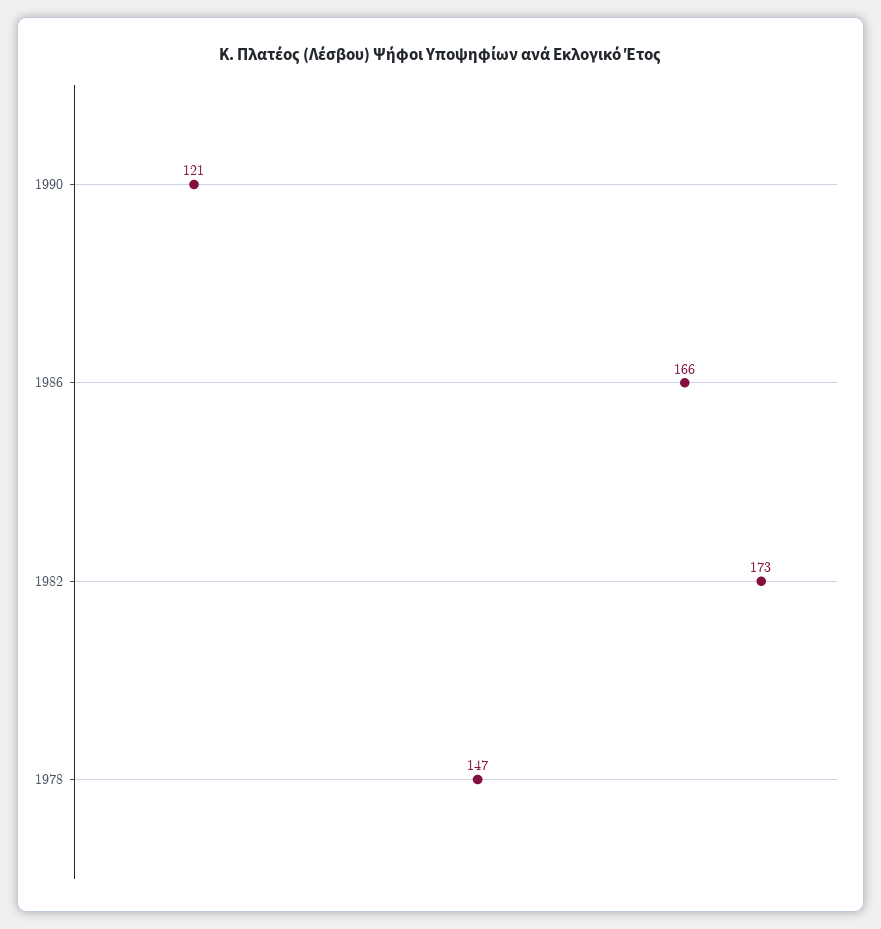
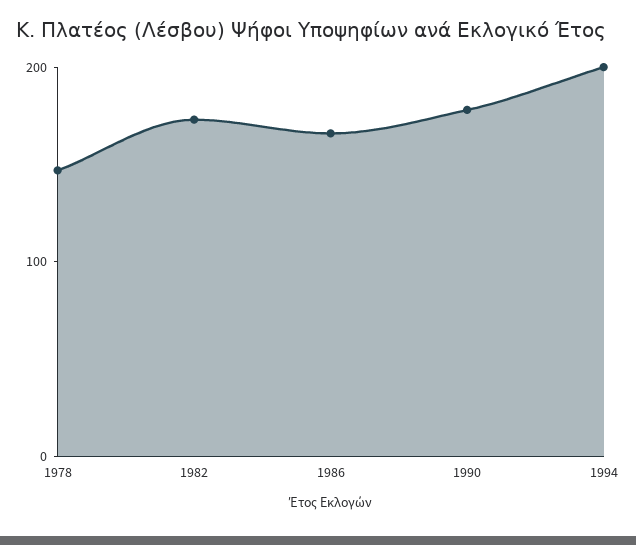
1990: 121 -> 180
1994: none -> 200

